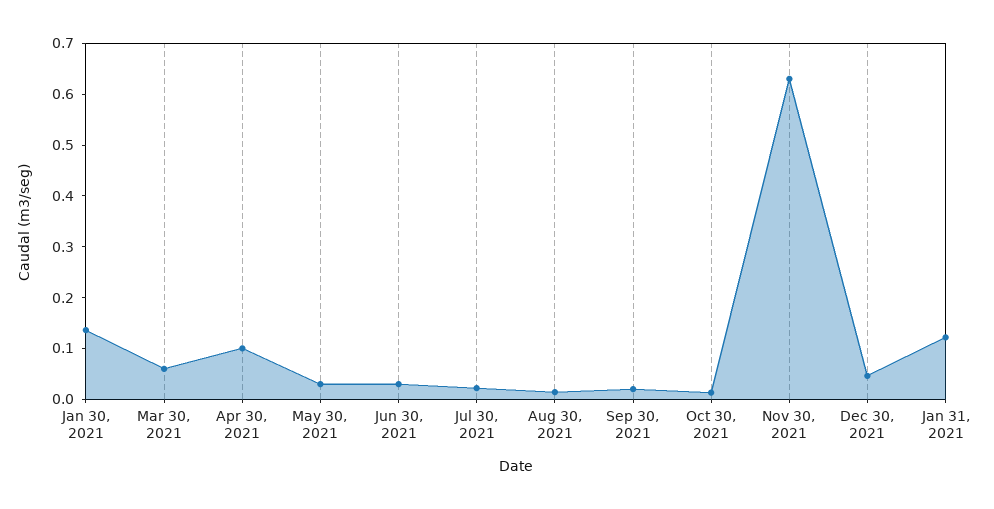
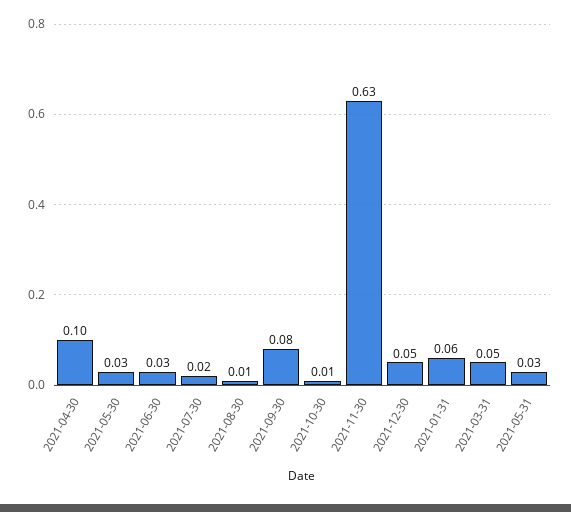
Jan 30, 2021: 0.14 -> none
Mar 30, 2021: 0.06 -> none
Sep 30, 2021: 0.02 -> 0.08
Jan 31, 2021: 0.12 -> 0.06
2021-03-31: none -> 0.05
2021-05-31: none -> 0.03

